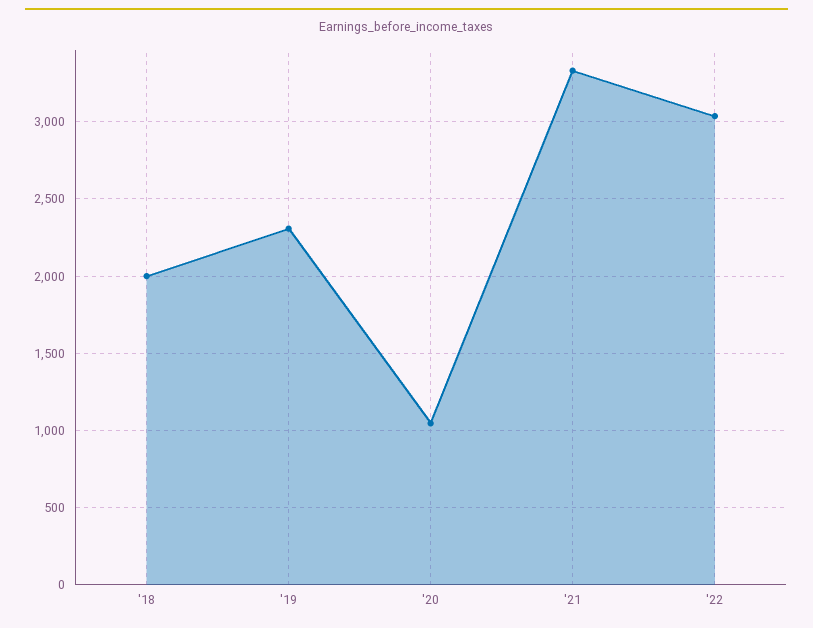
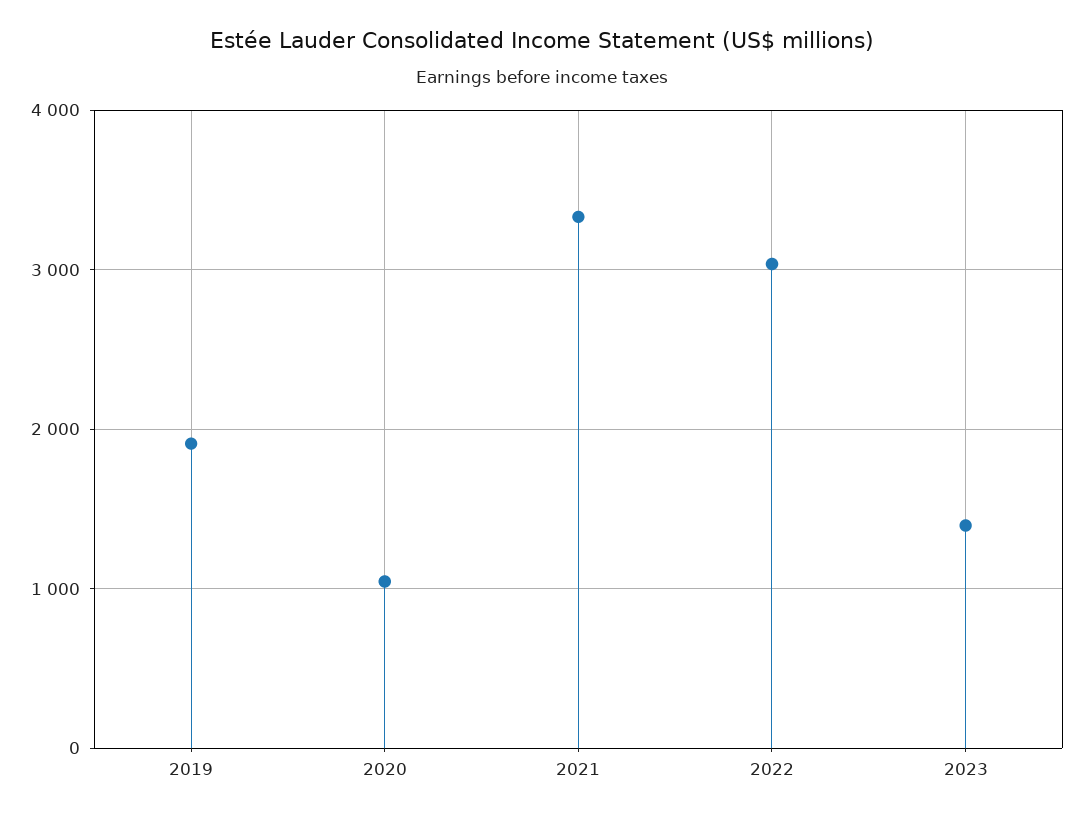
'18: 2000 -> none
'19: 2300 -> 1900
2023: none -> 1400

